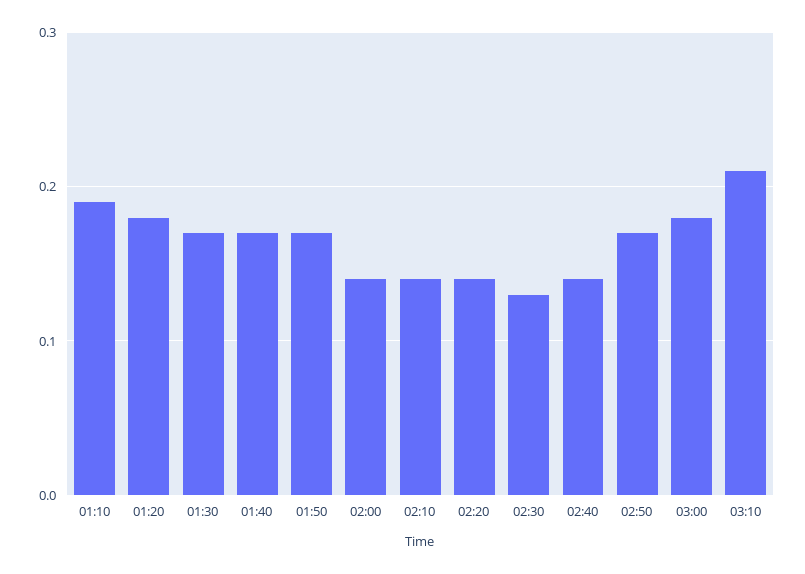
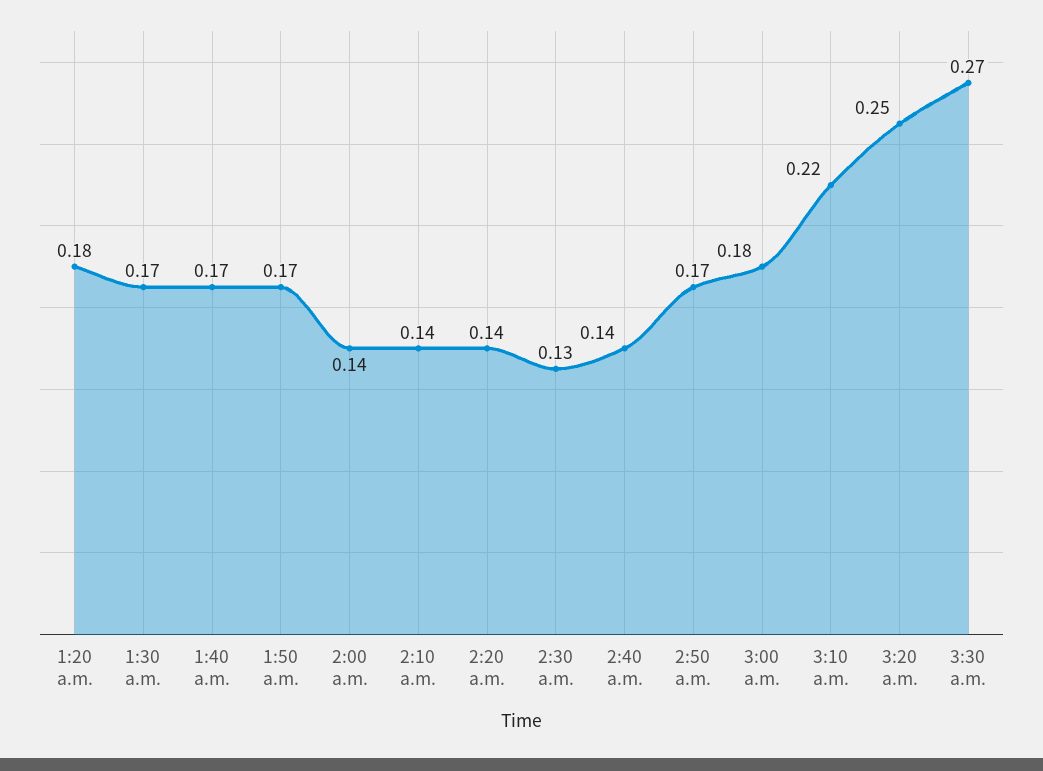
01:10: 0.19 -> none
03:10: 0.21 -> 0.22
3:20 a.m.: none -> 0.25
3:30 a.m.: none -> 0.27

